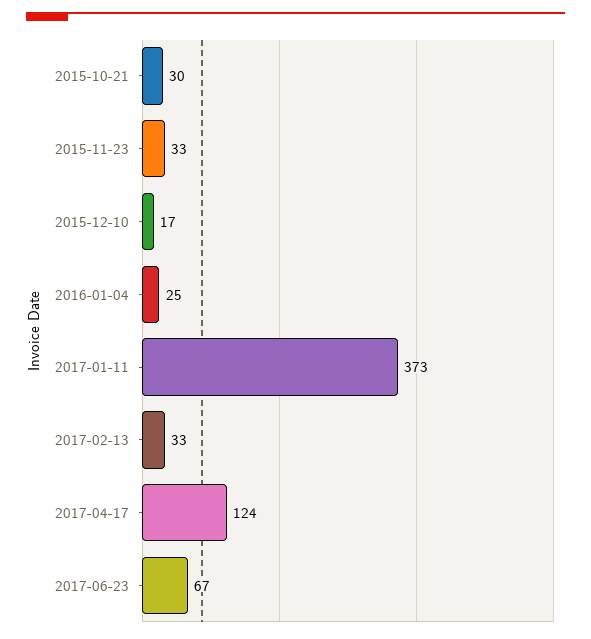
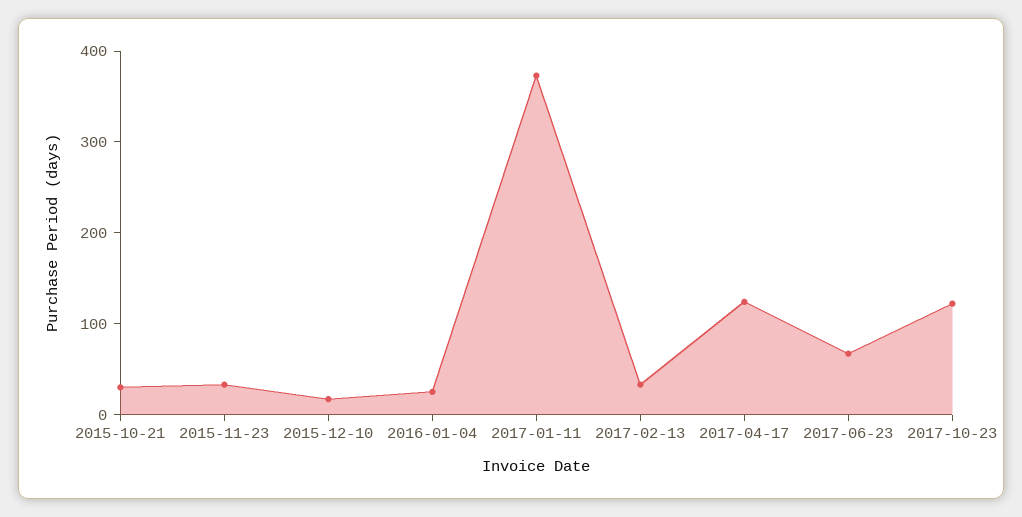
2017-10-23: none -> 120

